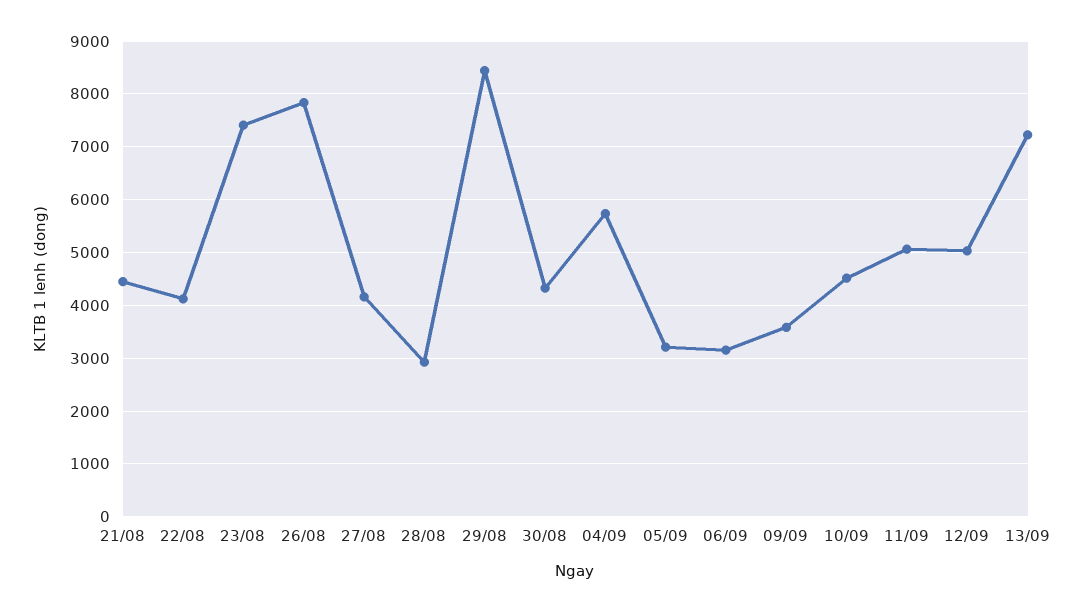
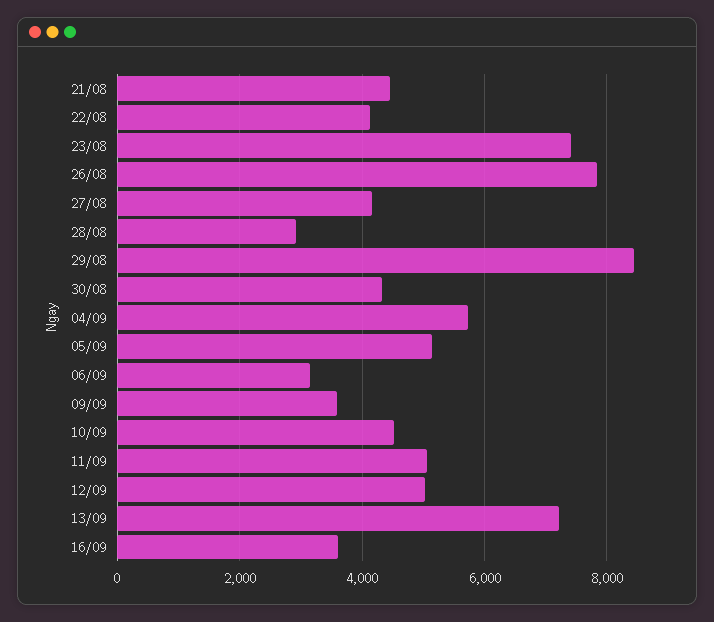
05/09: 3200 -> 5200
16/09: none -> 3600

